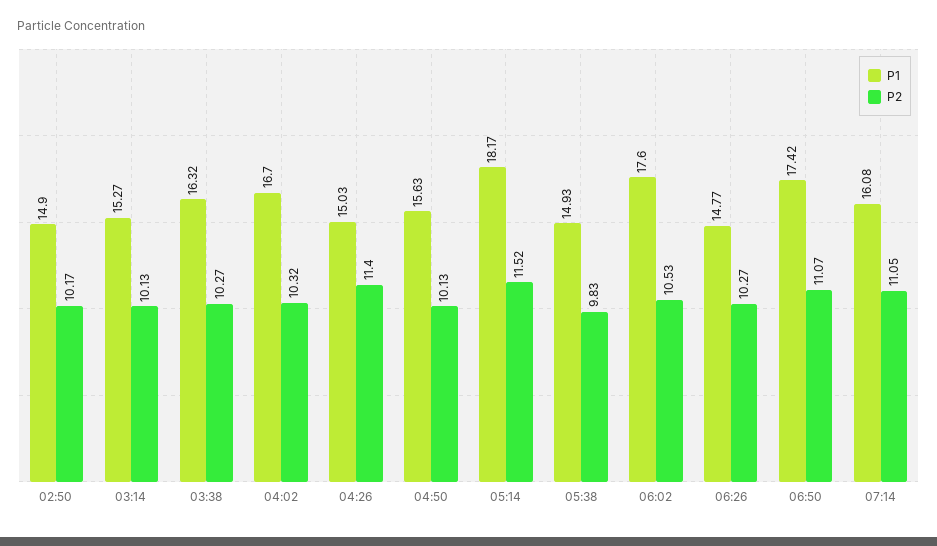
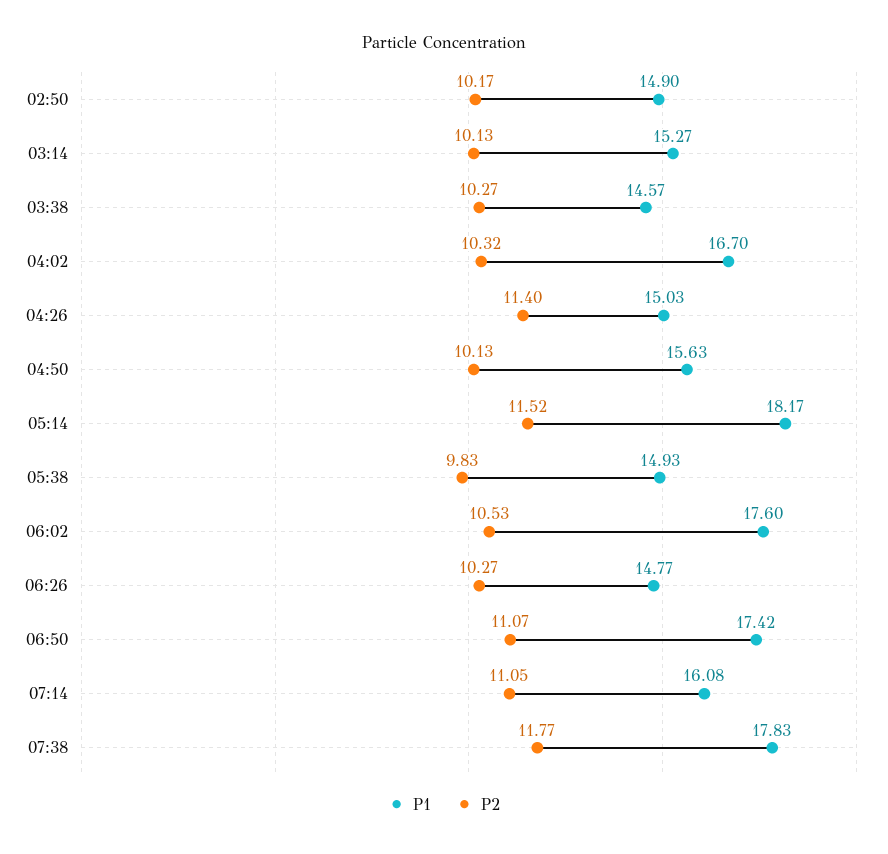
P1, 03:38: 16.32 -> 14.57
P1, 07:38: none -> 17.83
P2, 07:38: none -> 11.77

